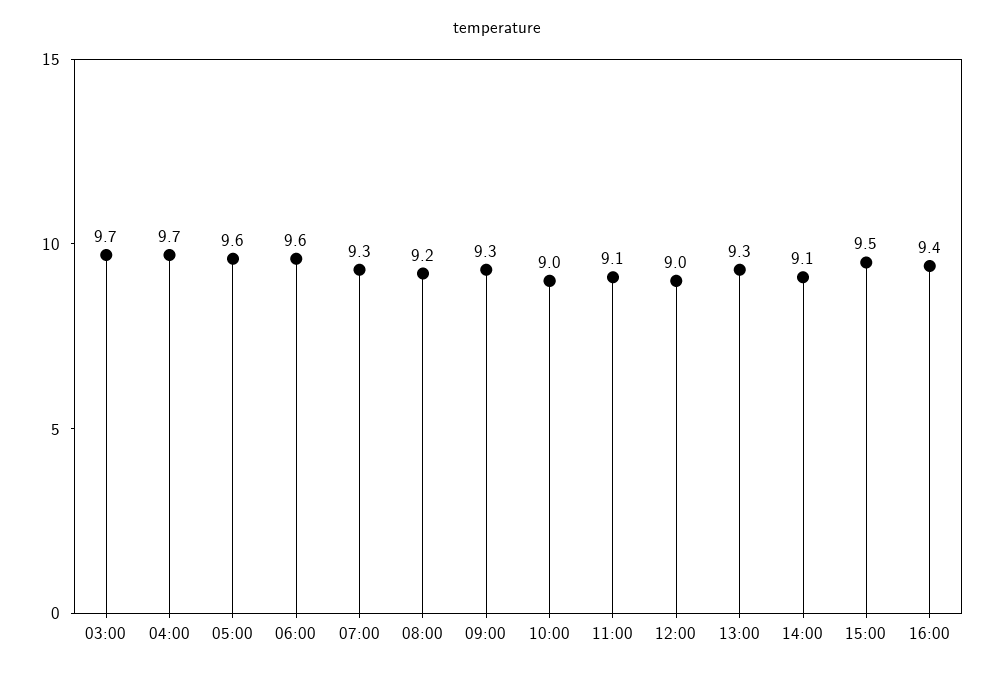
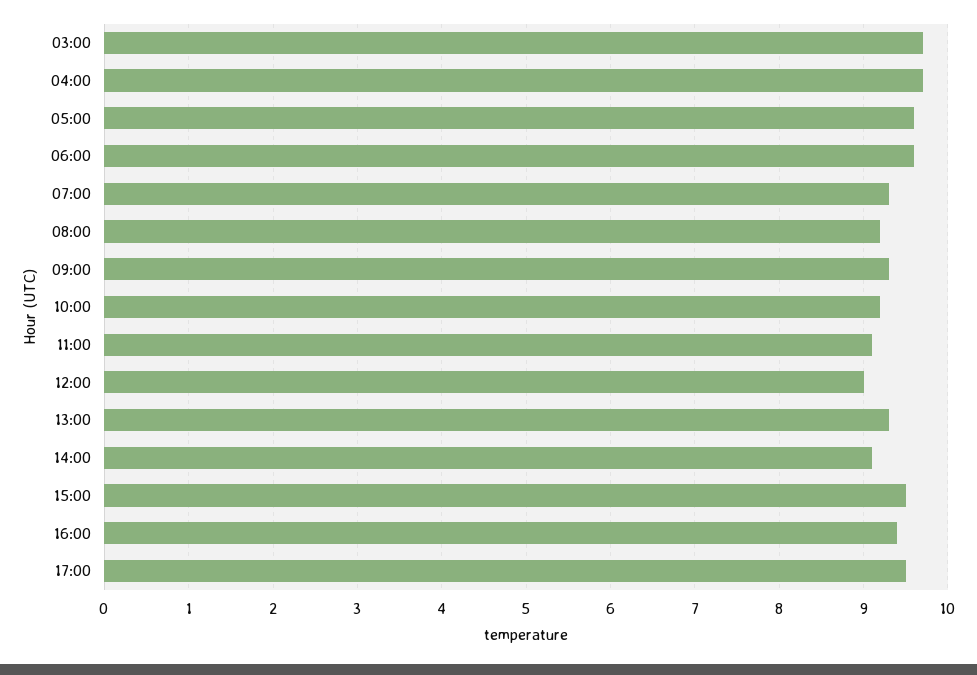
10:00: 9 -> 9.2
17:00: none -> 9.5

